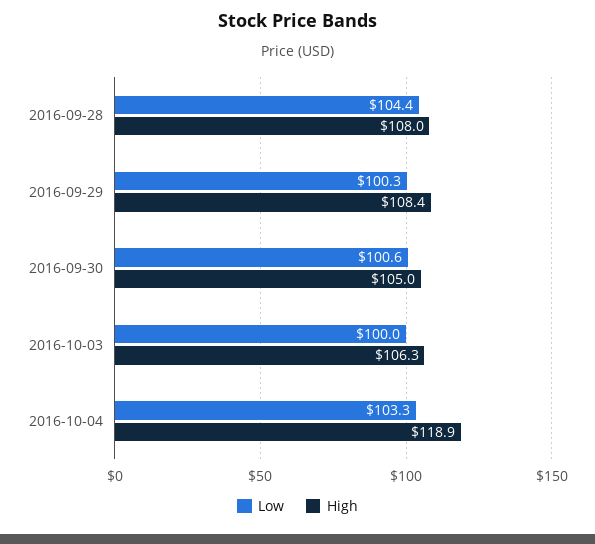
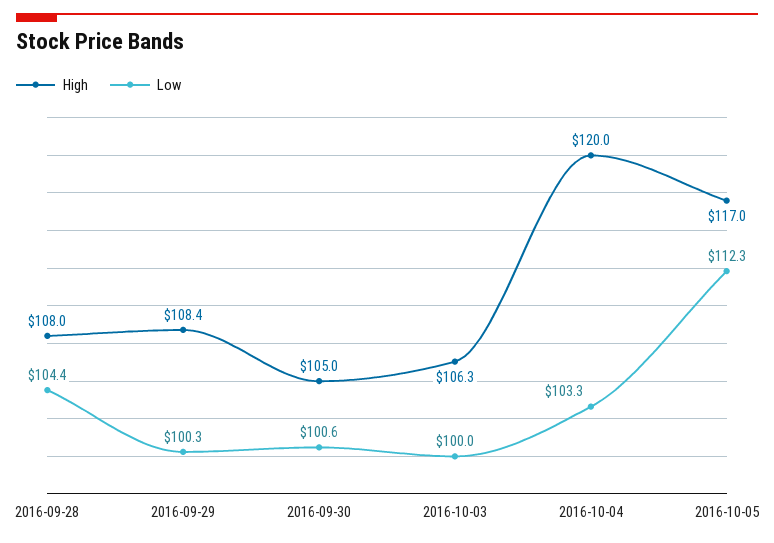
High, 2016-10-04: 118.9 -> 120
High, 2016-10-05: none -> 117
Low, 2016-10-05: none -> 112.3

